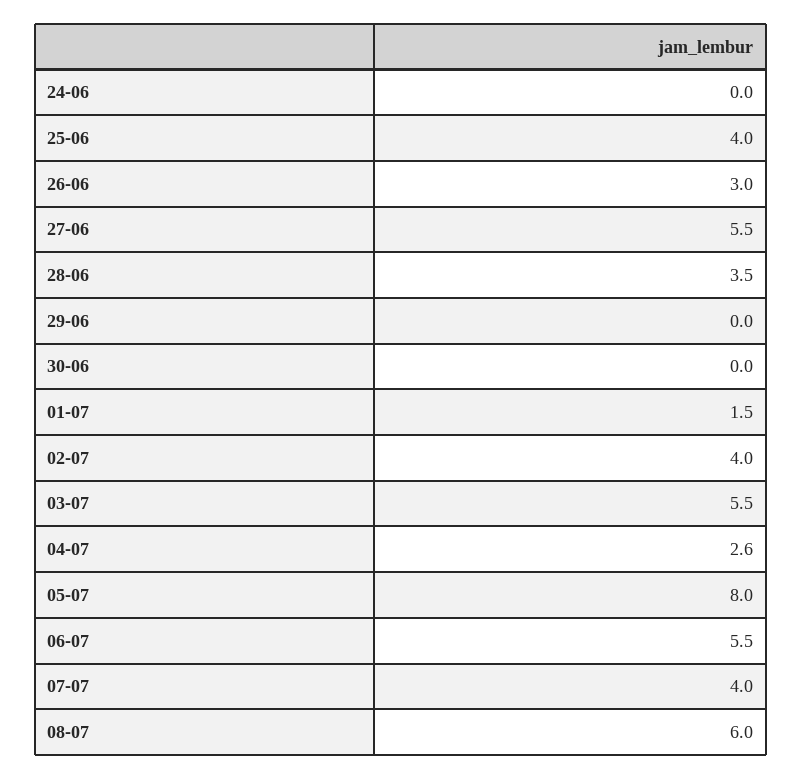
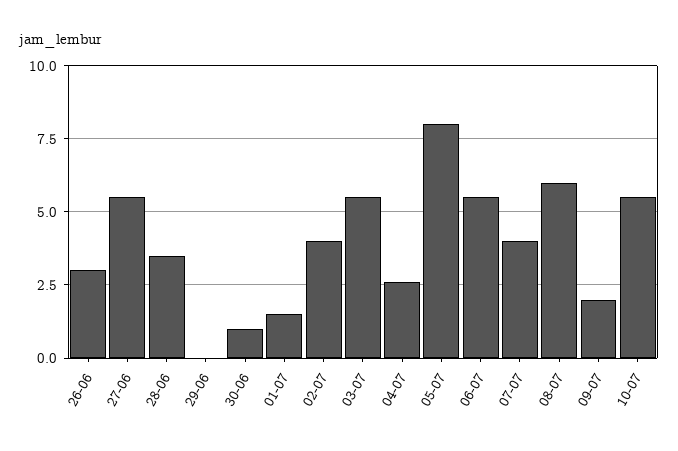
24-06: 0 -> none
25-06: 4 -> none
30-06: 0 -> 1
09-07: none -> 2
10-07: none -> 5.5

